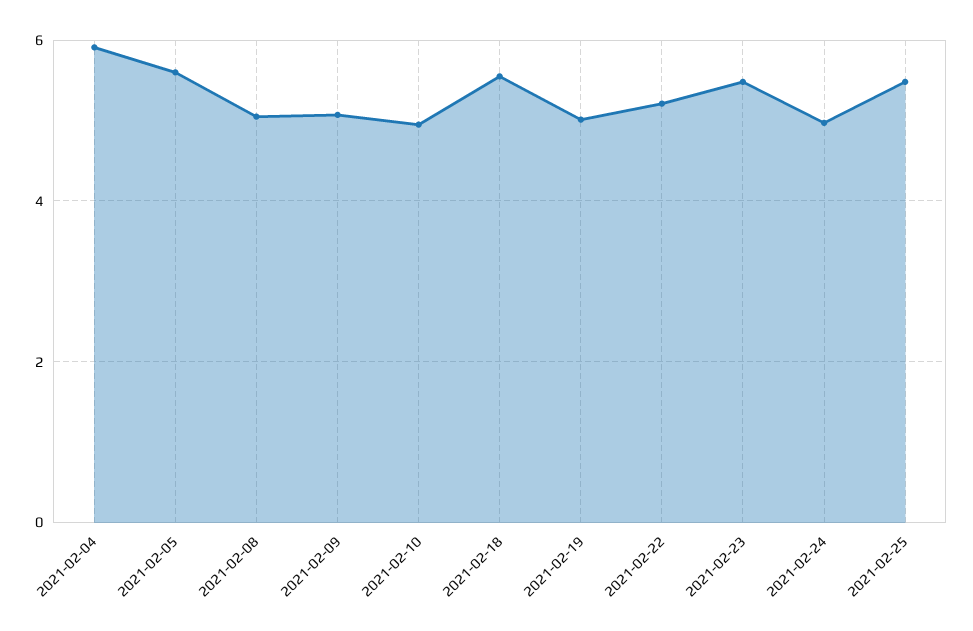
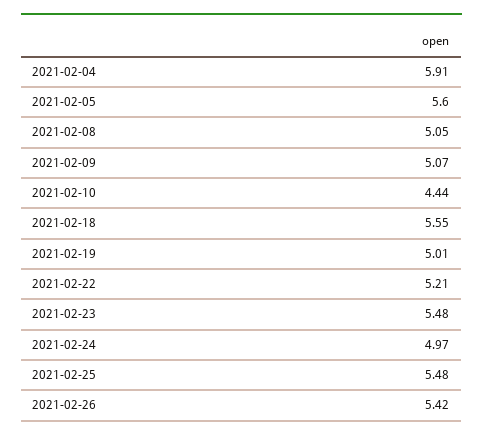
2021-02-10: 5 -> 4.44
2021-02-26: none -> 5.42

